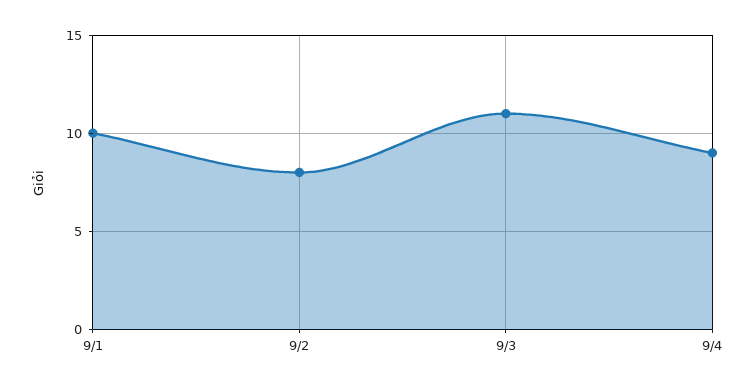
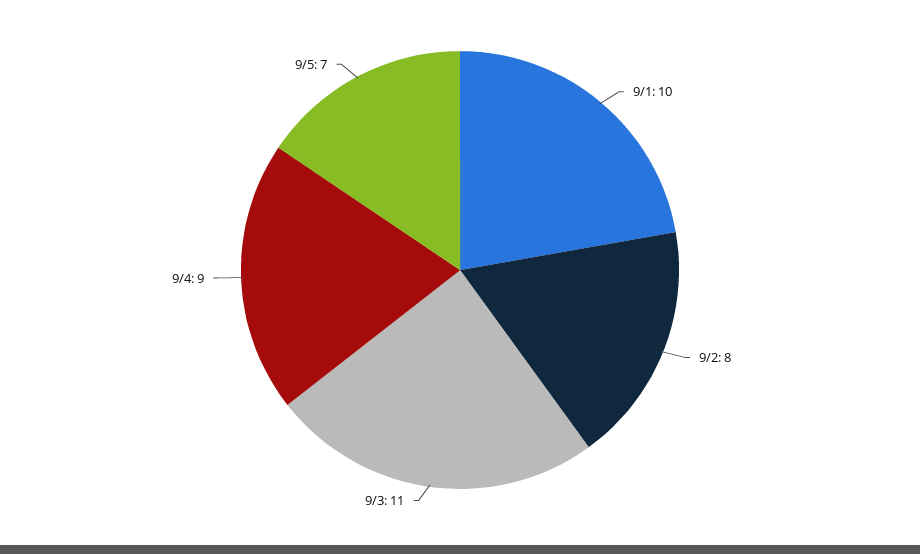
9/5: none -> 7

